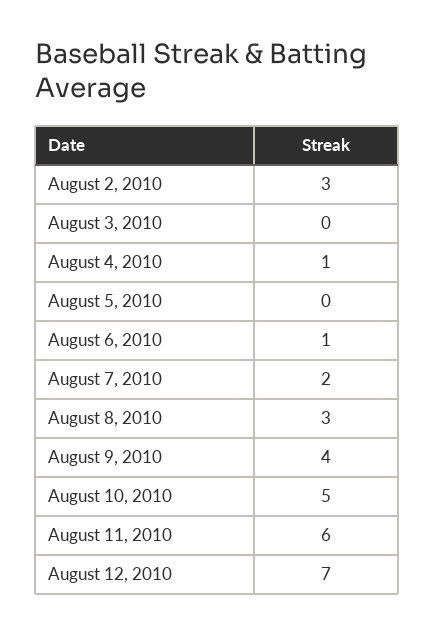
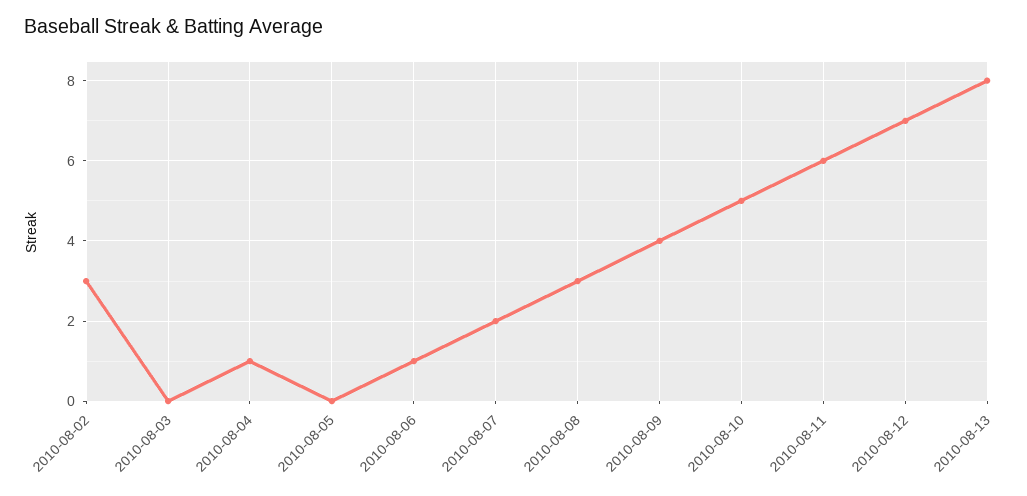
2010-08-13: none -> 8

